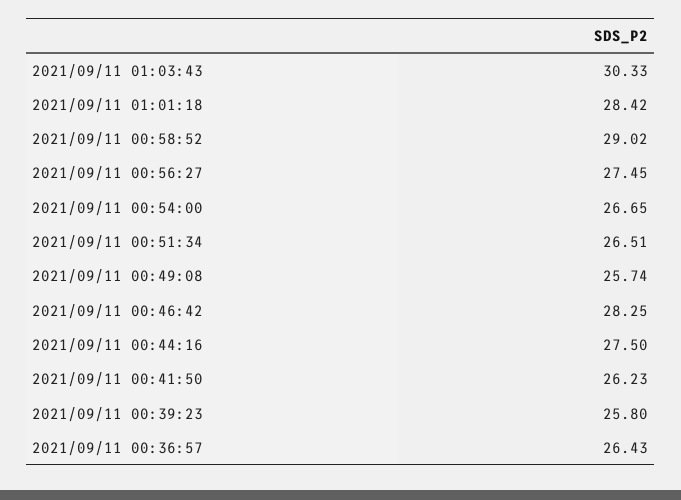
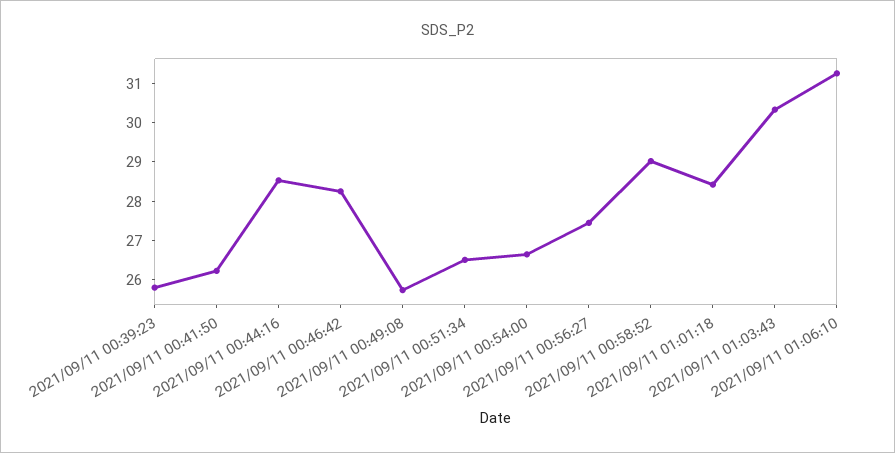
2021/09/11 00:44:16: 27.5 -> 28.5
2021/09/11 00:36:57: 26.43 -> none
2021/09/11 01:06:10: none -> 31.25

